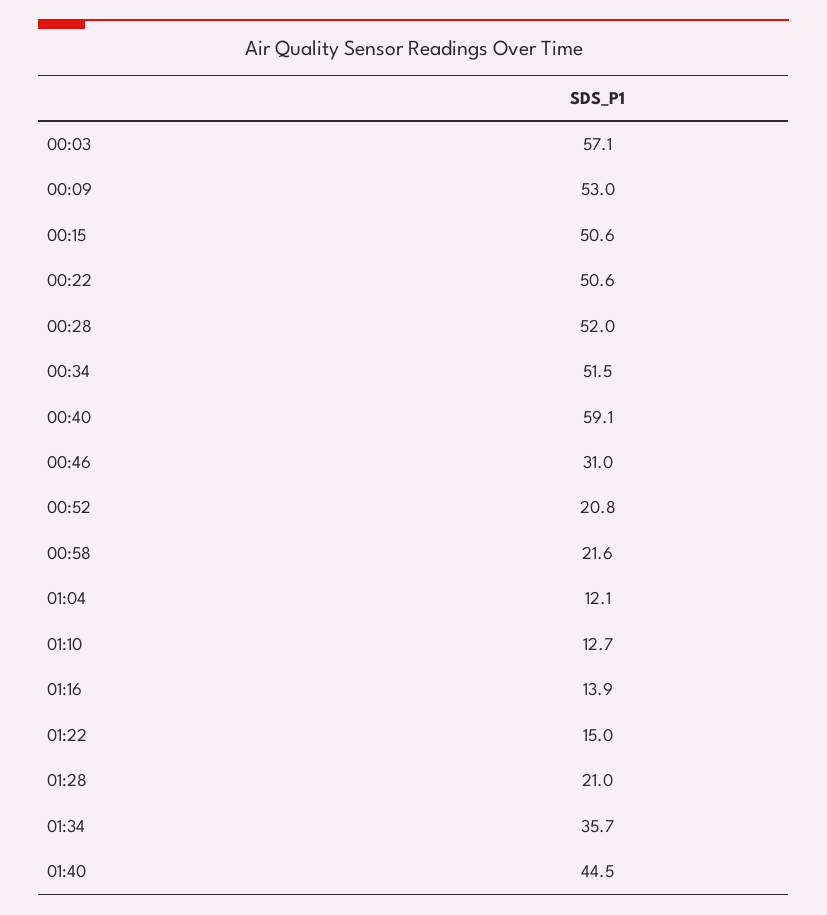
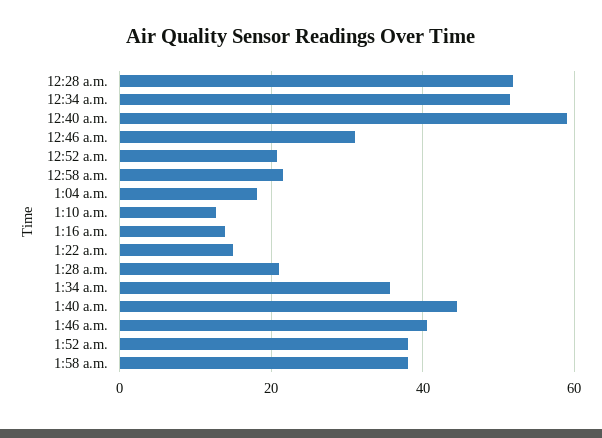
00:03: 57.1 -> none
00:09: 53 -> none
00:15: 50.6 -> none
00:22: 50.6 -> none
01:04: 12.1 -> 18
1:46 a.m.: none -> 40
1:52 a.m.: none -> 38
1:58 a.m.: none -> 38

